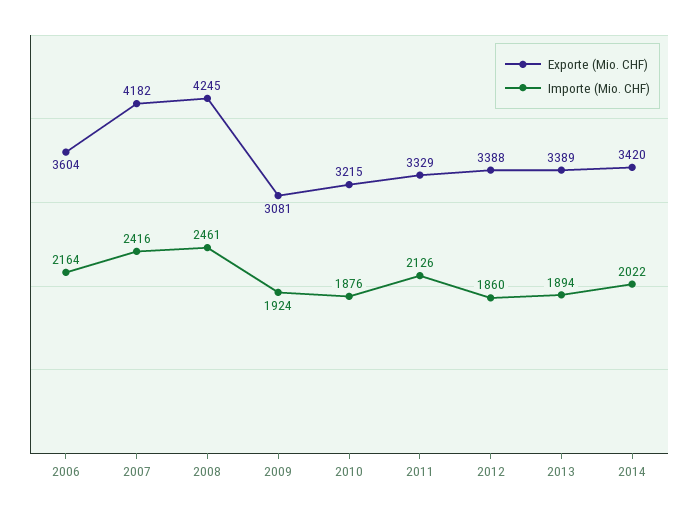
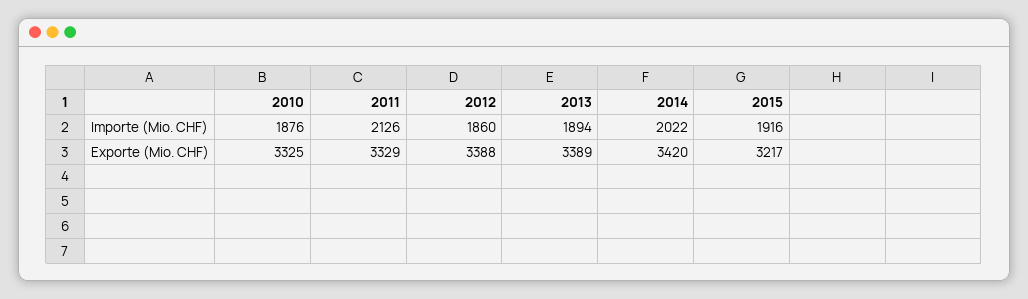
Exporte (Mio. CHF), 2006: 3604 -> none
Importe (Mio. CHF), 2006: 2164 -> none
Exporte (Mio. CHF), 2007: 4182 -> none
Importe (Mio. CHF), 2007: 2416 -> none
Exporte (Mio. CHF), 2008: 4245 -> none
Importe (Mio. CHF), 2008: 2461 -> none
Exporte (Mio. CHF), 2009: 3081 -> none
Importe (Mio. CHF), 2009: 1924 -> none
Exporte (Mio. CHF), 2010: 3215 -> 3325
Importe (Mio. CHF), 2015: none -> 1916
Exporte (Mio. CHF), 2015: none -> 3217

